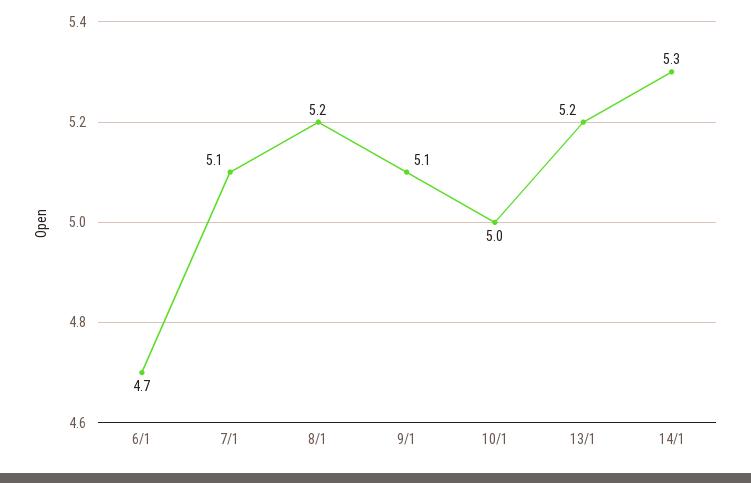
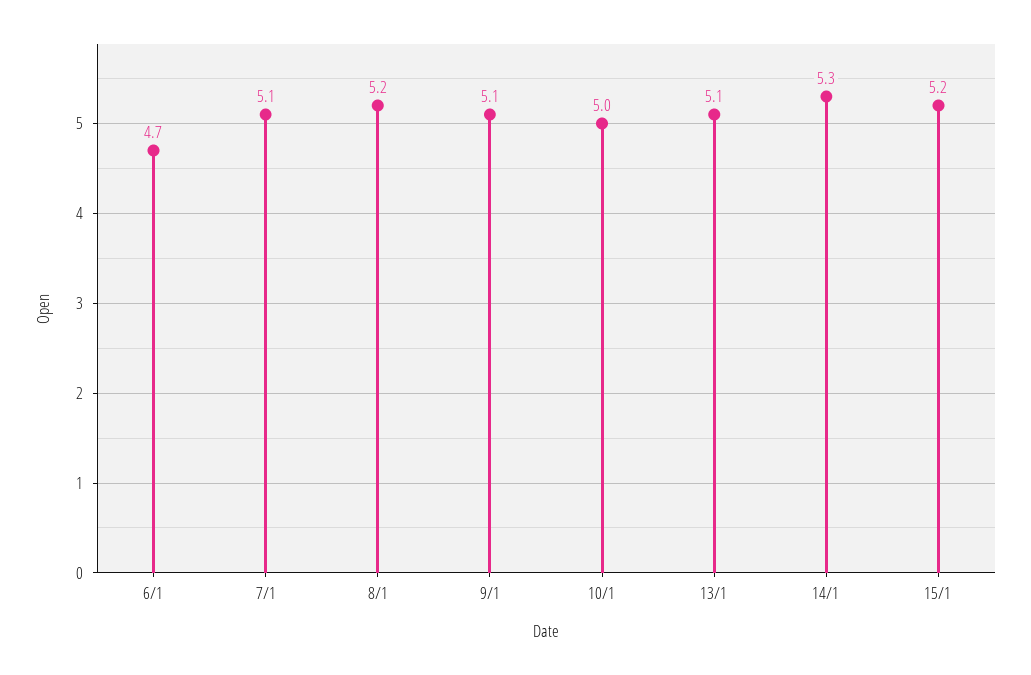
13/1: 5.2 -> 5.1
15/1: none -> 5.2

